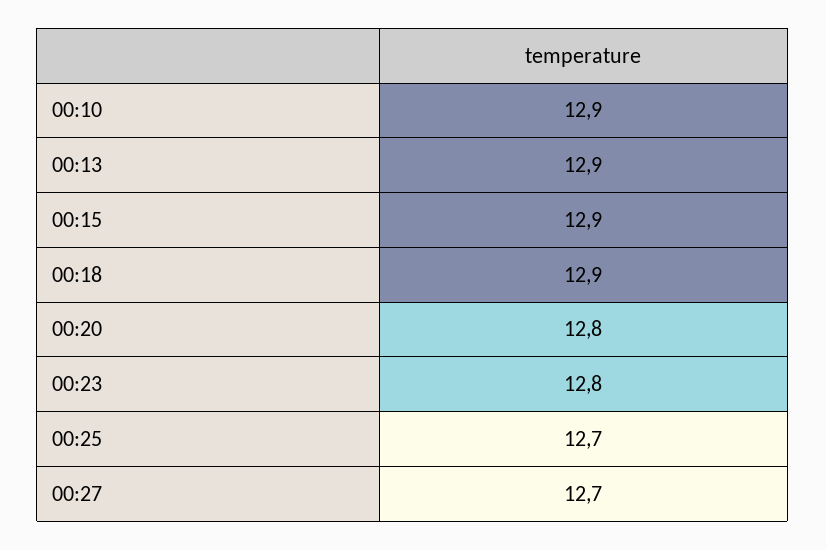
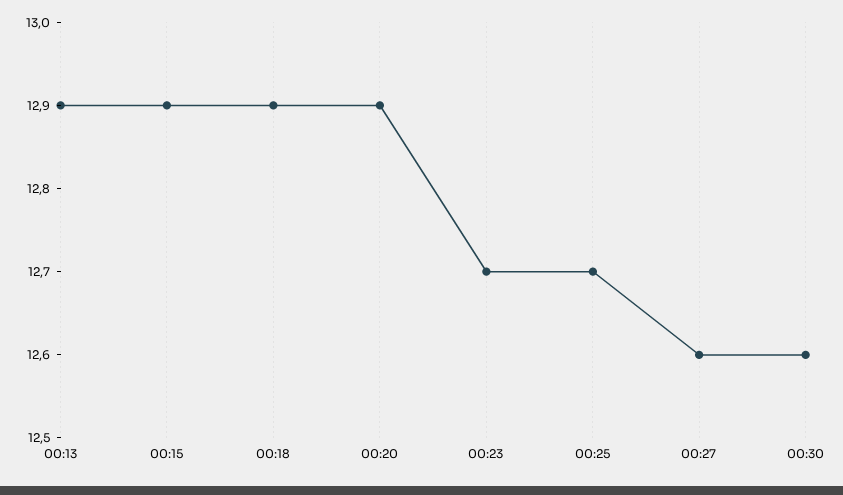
00:10: 12.9 -> none
00:20: 12.8 -> 12.9
00:23: 12.8 -> 12.7
00:27: 12.7 -> 12.6
00:30: none -> 12.6

